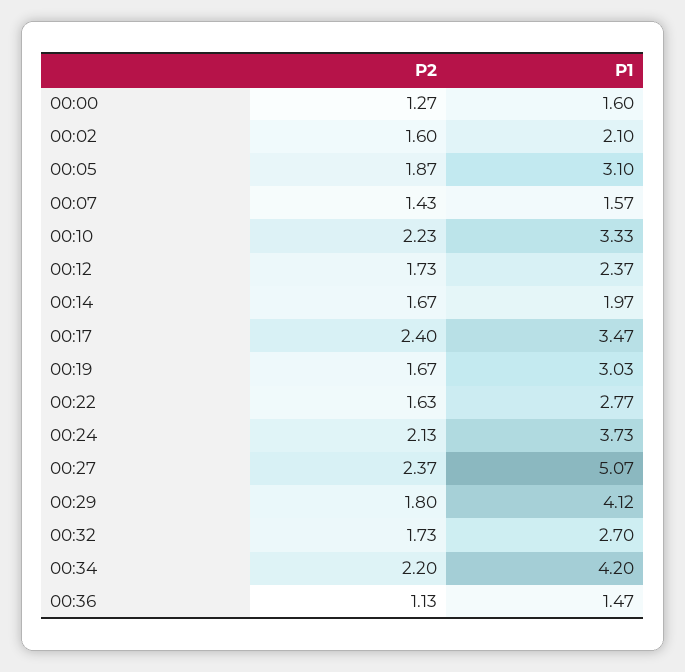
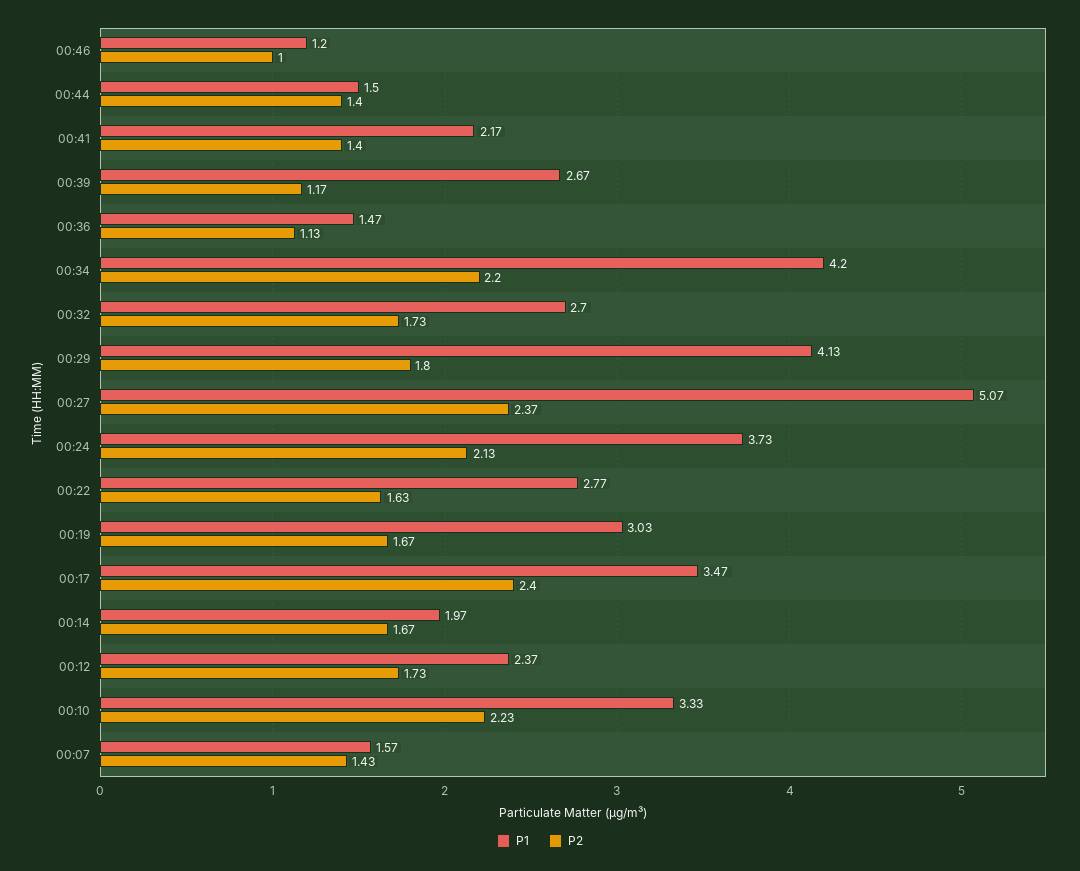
P2, 00:00: 1.27 -> none
P1, 00:00: 1.6 -> none
P2, 00:02: 1.6 -> none
P1, 00:02: 2.1 -> none
P2, 00:05: 1.87 -> none
P1, 00:05: 3.1 -> none
P1, 00:29: 4.12 -> 4.13
P1, 00:46: none -> 1.2
P2, 00:46: none -> 1
P1, 00:44: none -> 1.5
P2, 00:44: none -> 1.4
P1, 00:41: none -> 2.17
P2, 00:41: none -> 1.4
P1, 00:39: none -> 2.67
P2, 00:39: none -> 1.17

